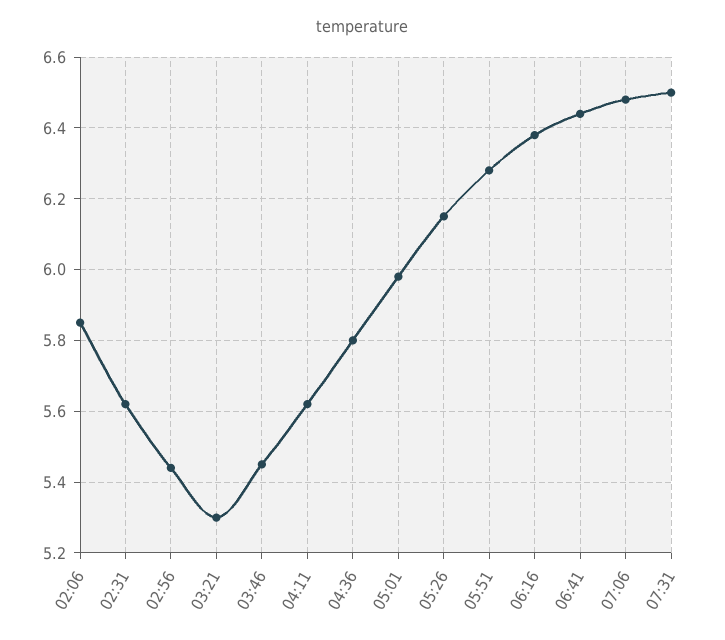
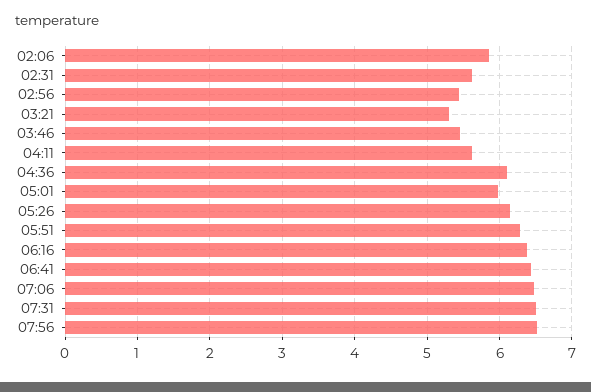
04:36: 5.8 -> 6.1
07:56: none -> 6.5

